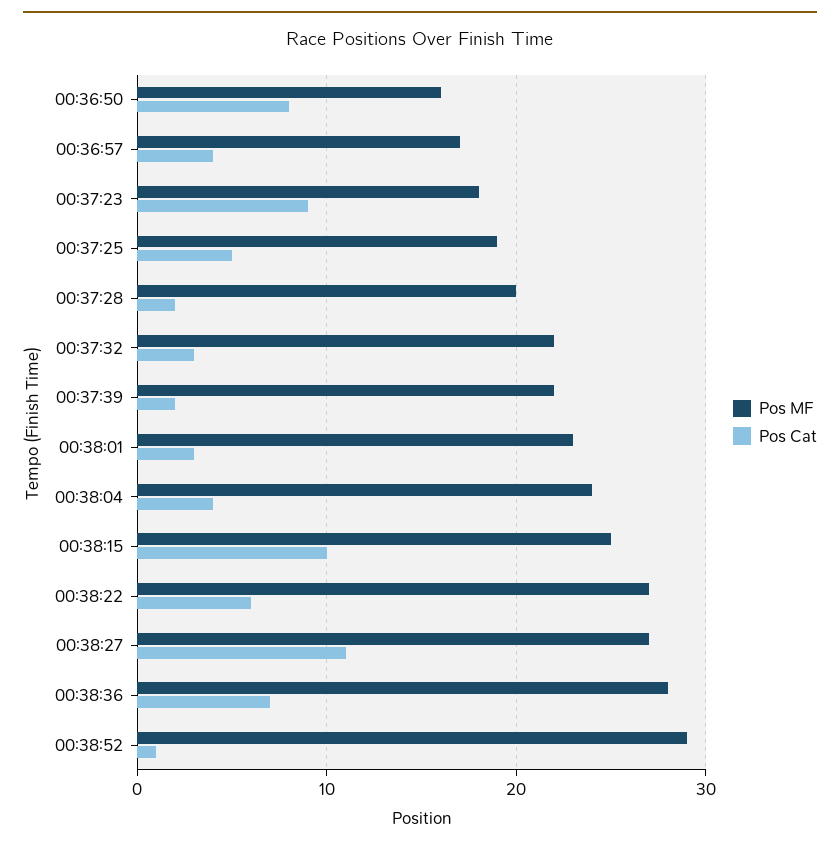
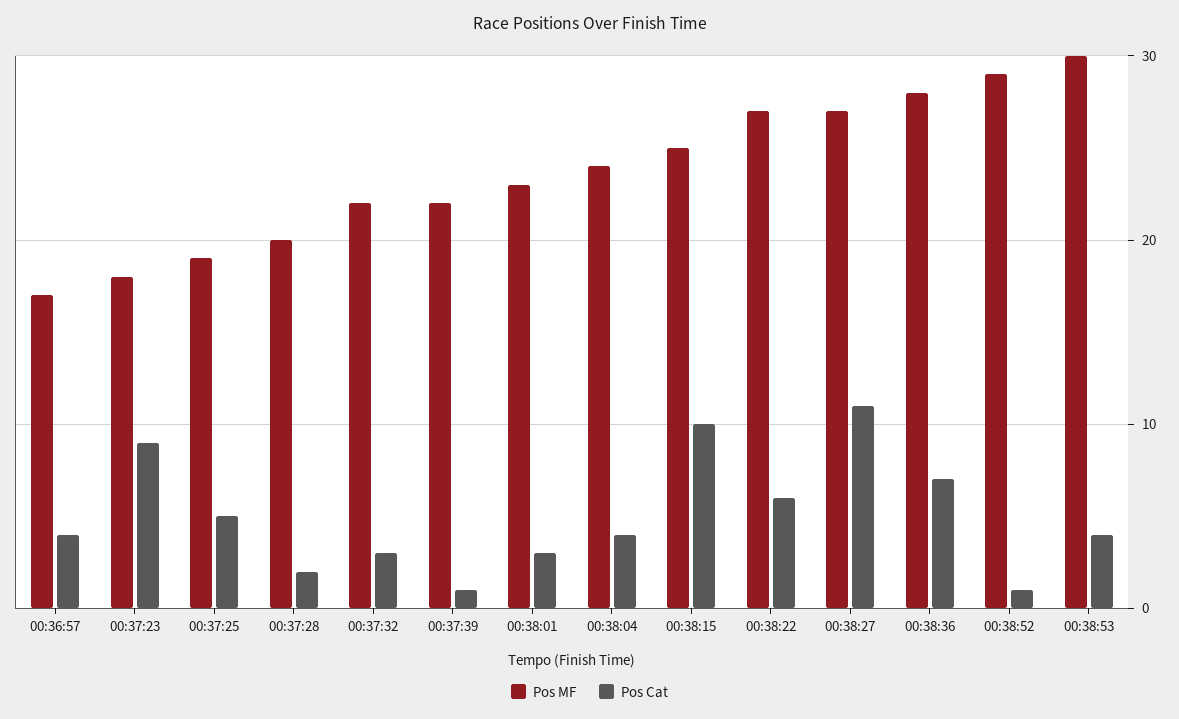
Pos MF, 00:36:50: 16 -> none
Pos Cat, 00:36:50: 8 -> none
Pos Cat, 00:37:39: 2 -> 1
Pos MF, 00:38:53: none -> 30
Pos Cat, 00:38:53: none -> 4

